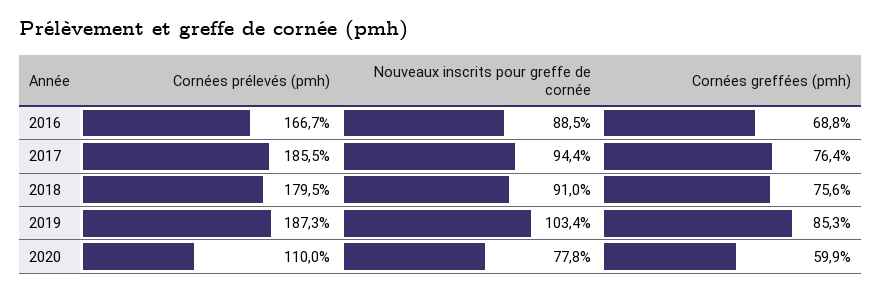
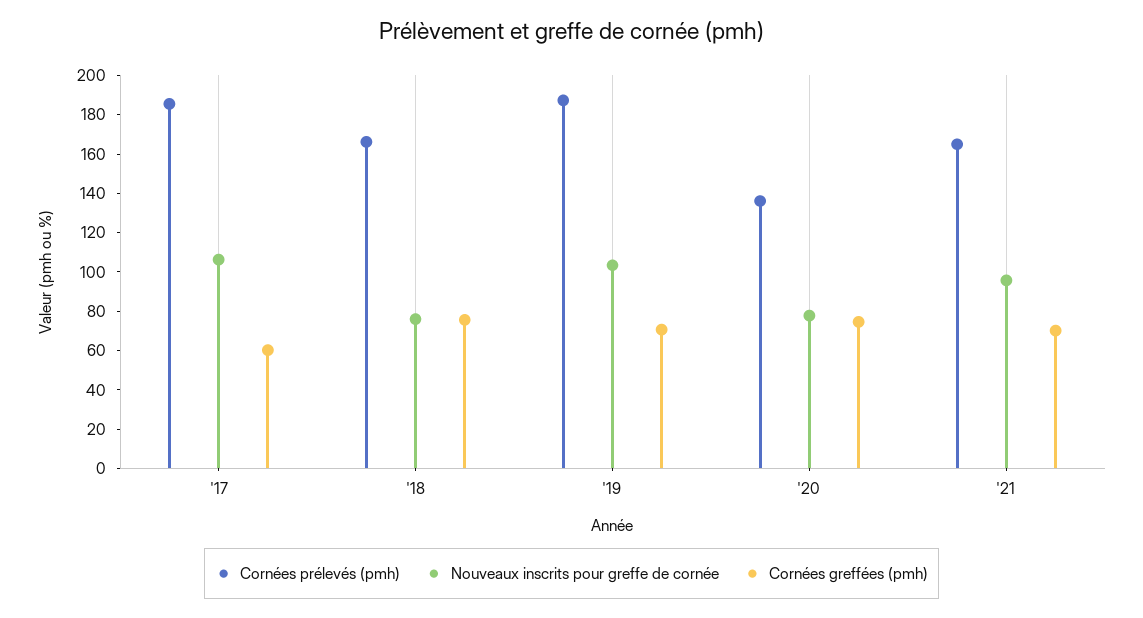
Cornées prélevés (pmh), 2016: 166.7 -> none
Nouveaux inscrits pour greffe de cornée, 2016: 88.5 -> none
Cornées greffées (pmh), 2016: 68.8 -> none
Nouveaux inscrits pour greffe de cornée, 2017: 94.4 -> 105
Cornées greffées (pmh), 2017: 76.4 -> 60
Cornées prélevés (pmh), 2018: 179.5 -> 165
Nouveaux inscrits pour greffe de cornée, 2018: 91 -> 75
Cornées greffées (pmh), 2019: 85.3 -> 70
Cornées prélevés (pmh), 2020: 110 -> 135
Cornées greffées (pmh), 2020: 59.9 -> 75
Cornées prélevés (pmh), '21: none -> 165
Nouveaux inscrits pour greffe de cornée, '21: none -> 95
Cornées greffées (pmh), '21: none -> 70

